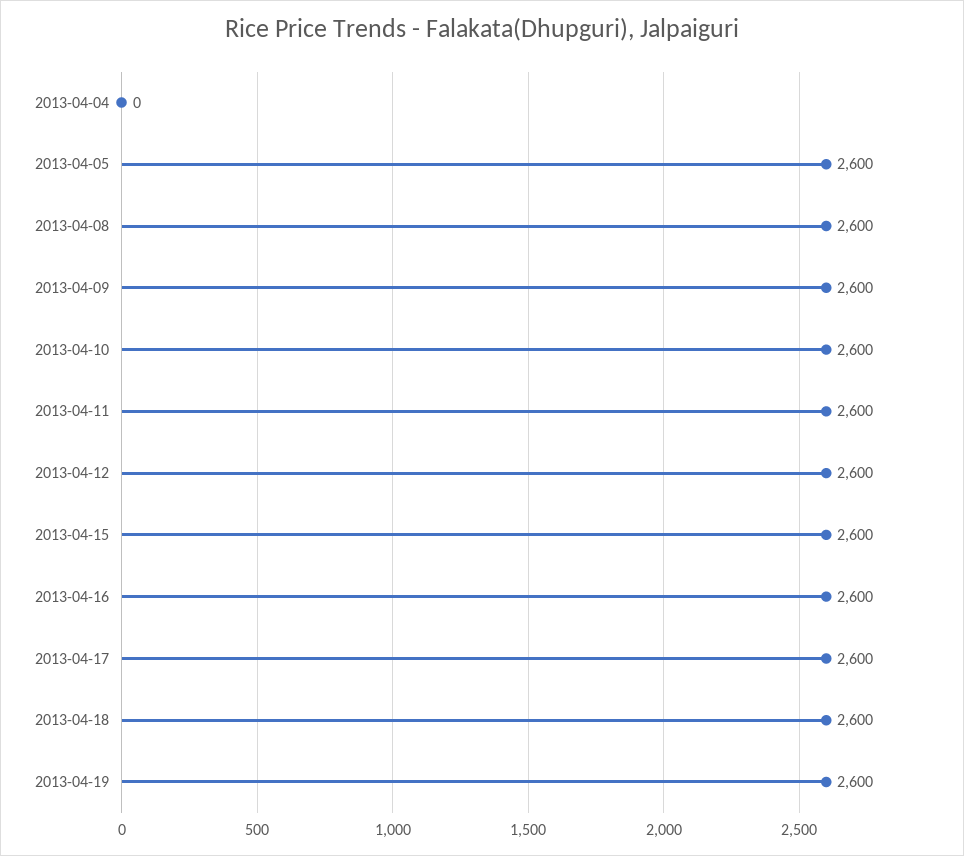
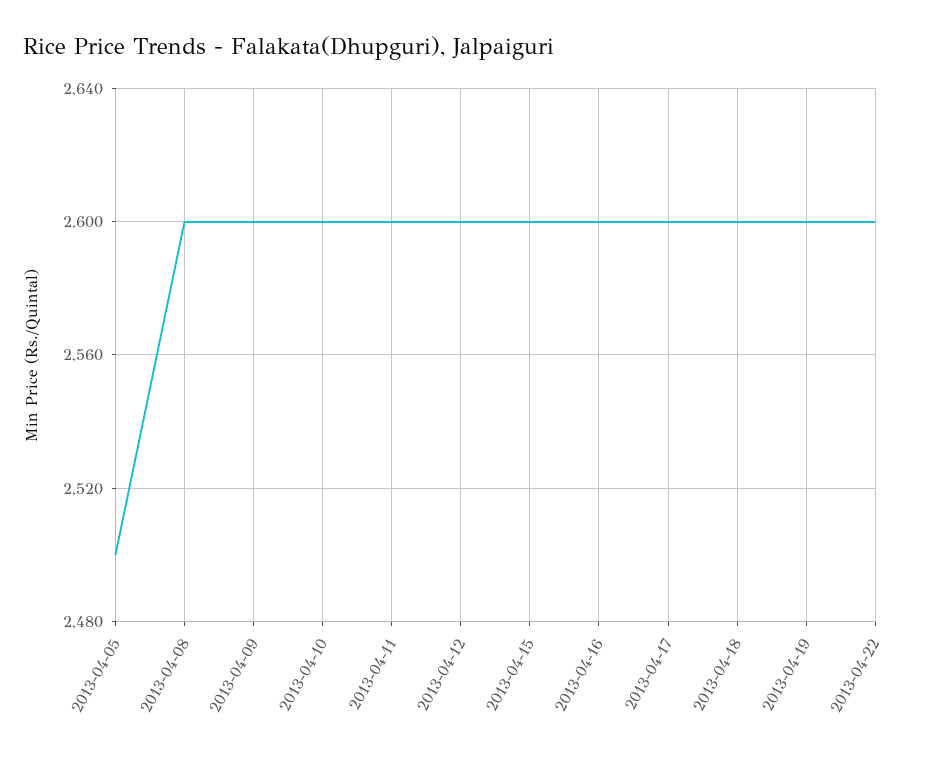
2013-04-04: 0 -> none
2013-04-05: 2600 -> 2500
2013-04-22: none -> 2600

